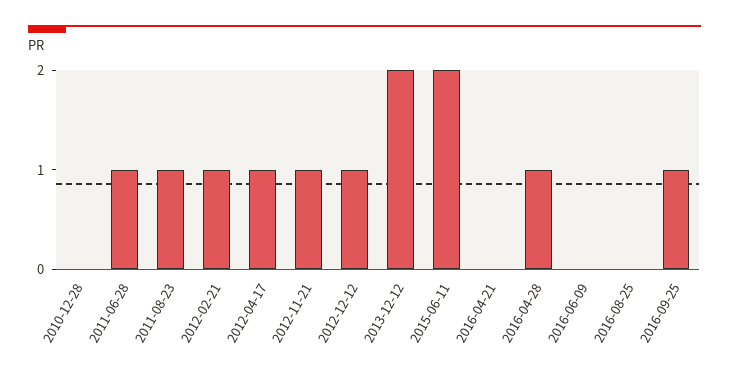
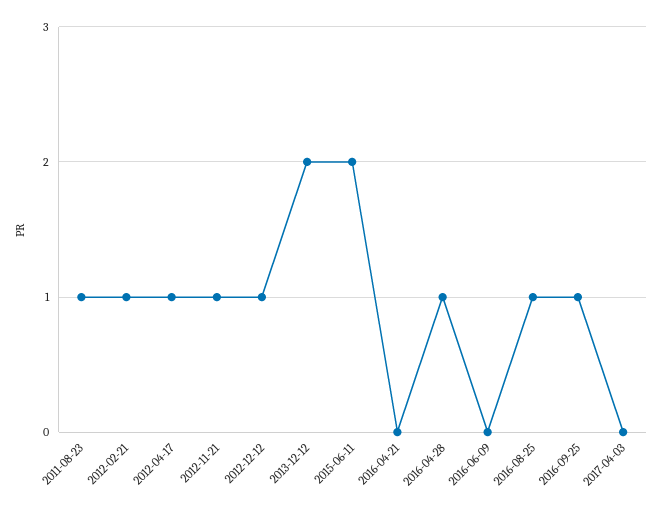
2010-12-28: 0 -> none
2011-06-28: 1 -> none
2016-08-25: 0 -> 1
2017-04-03: none -> 0

